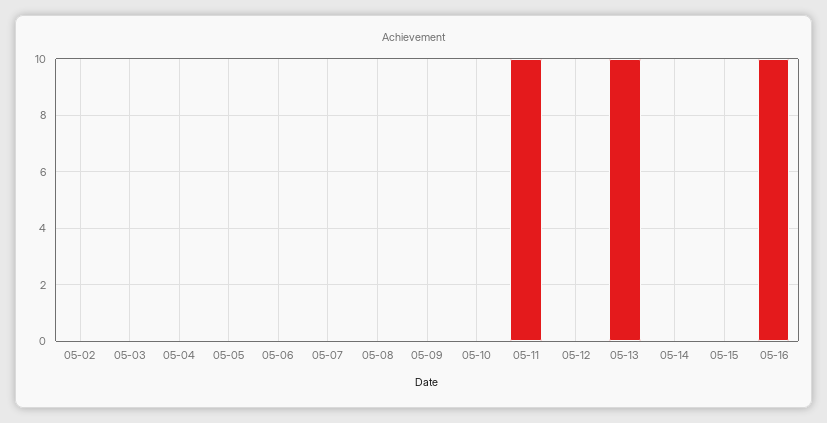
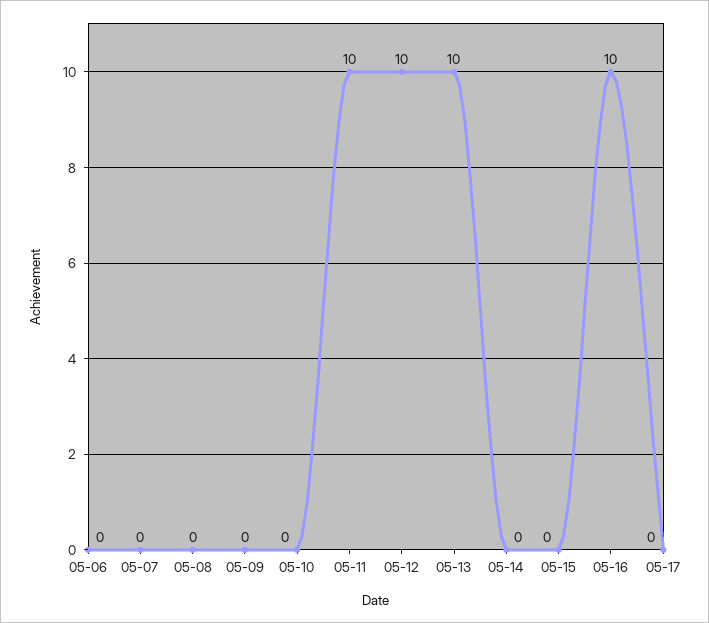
05-02: 0 -> none
05-03: 0 -> none
05-04: 0 -> none
05-05: 0 -> none
05-12: 0 -> 10
05-17: none -> 0

